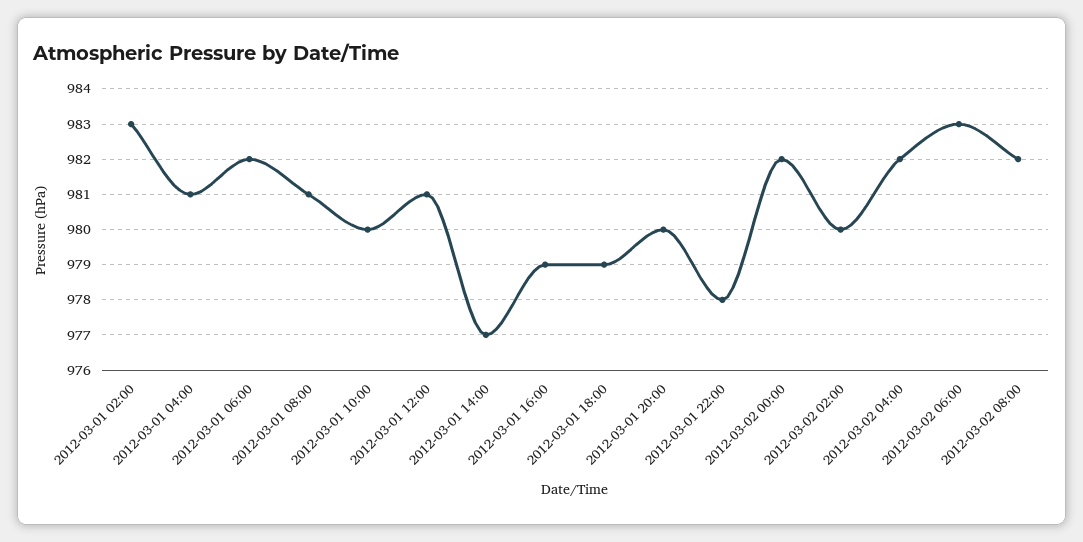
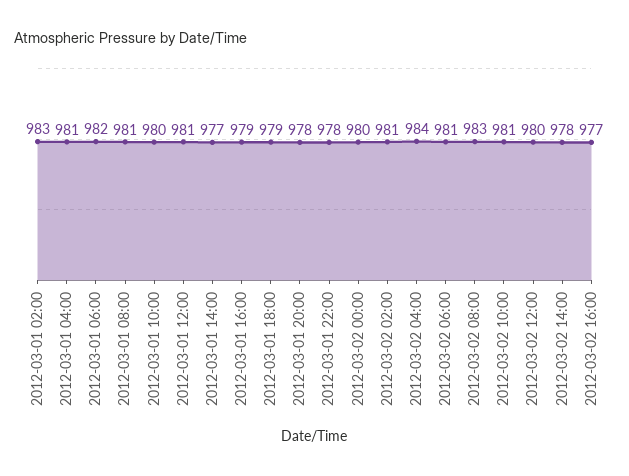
2012-03-01 20:00: 980 -> 978
2012-03-02 00:00: 982 -> 980
2012-03-02 02:00: 980 -> 981
2012-03-02 04:00: 982 -> 984
2012-03-02 06:00: 983 -> 981
2012-03-02 08:00: 982 -> 983
2012-03-02 10:00: none -> 981
2012-03-02 12:00: none -> 980
2012-03-02 14:00: none -> 978
2012-03-02 16:00: none -> 977

